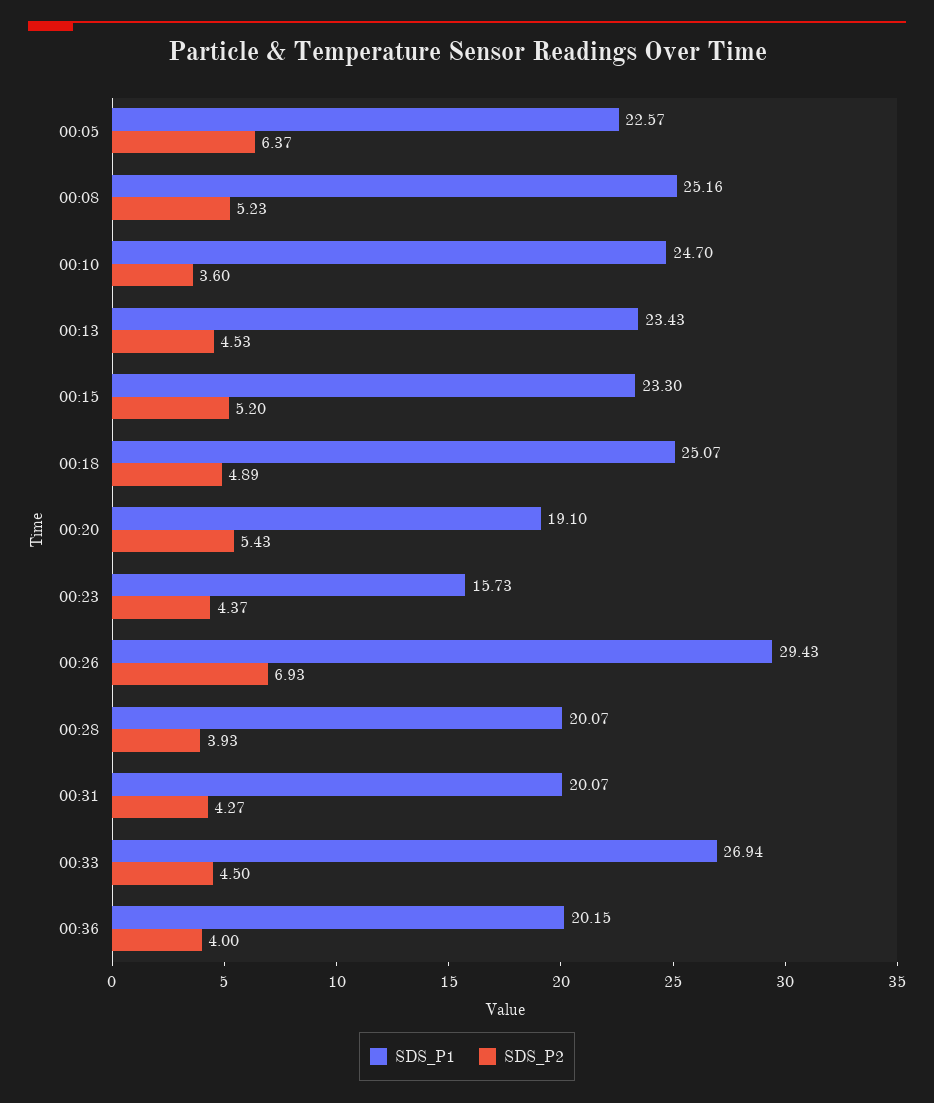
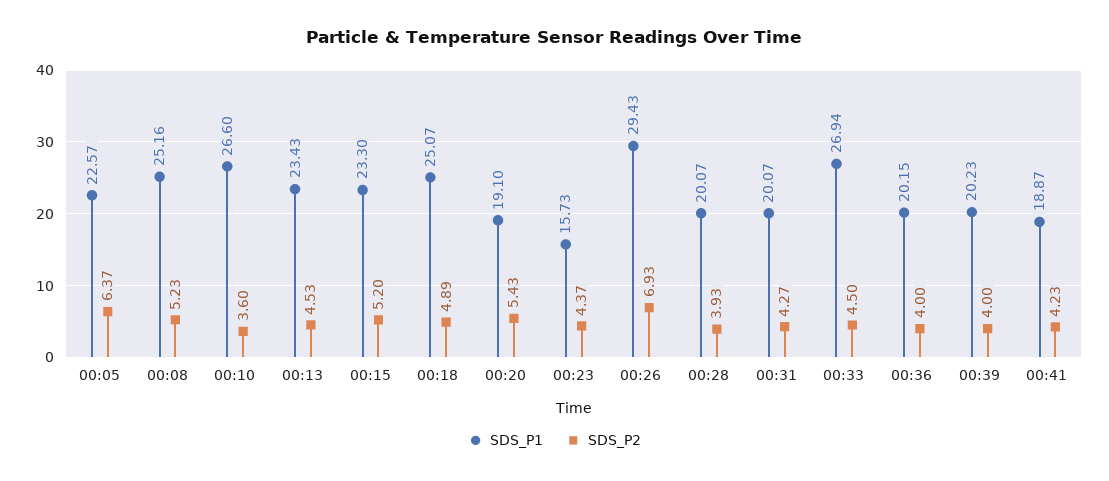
SDS_P1, 00:10: 24.7 -> 26.6
SDS_P1, 00:39: none -> 20.23
SDS_P2, 00:39: none -> 4
SDS_P1, 00:41: none -> 18.87
SDS_P2, 00:41: none -> 4.23

